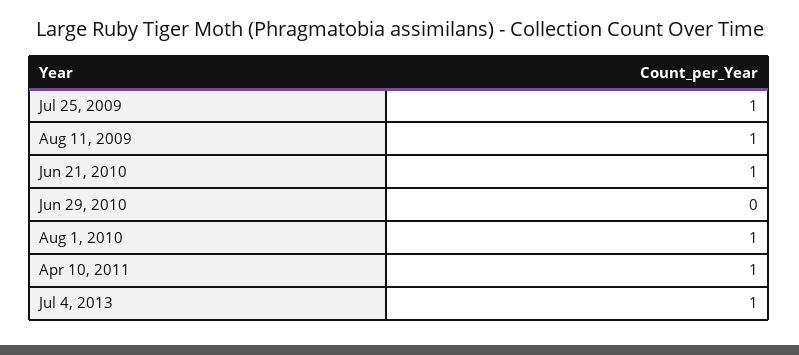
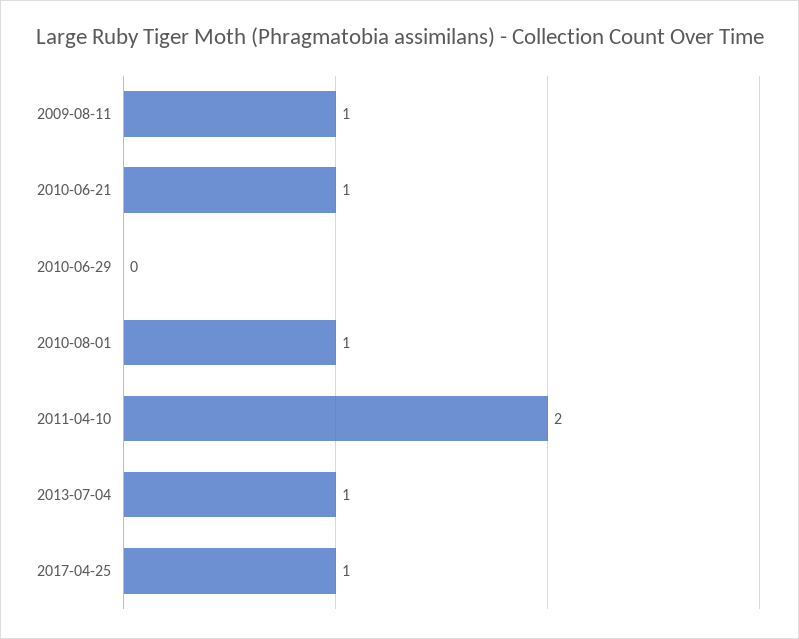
Jul 25, 2009: 1 -> none
Apr 10, 2011: 1 -> 2
2017-04-25: none -> 1

